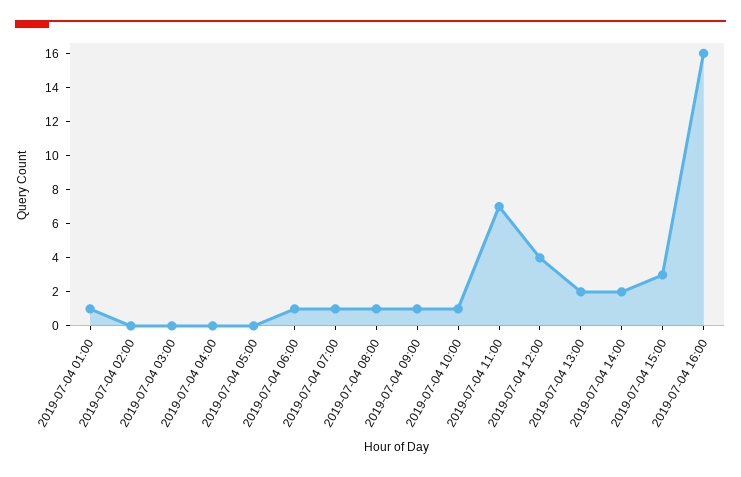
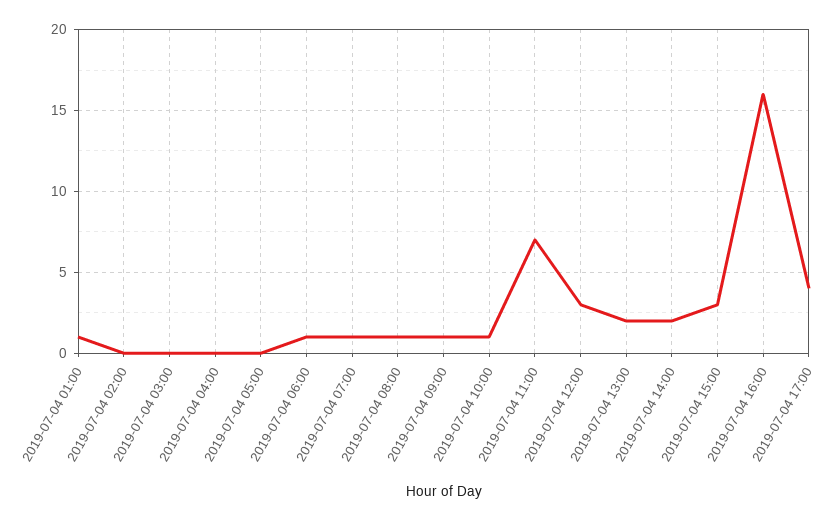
2019-07-04 12:00: 4 -> 3
2019-07-04 17:00: none -> 4

